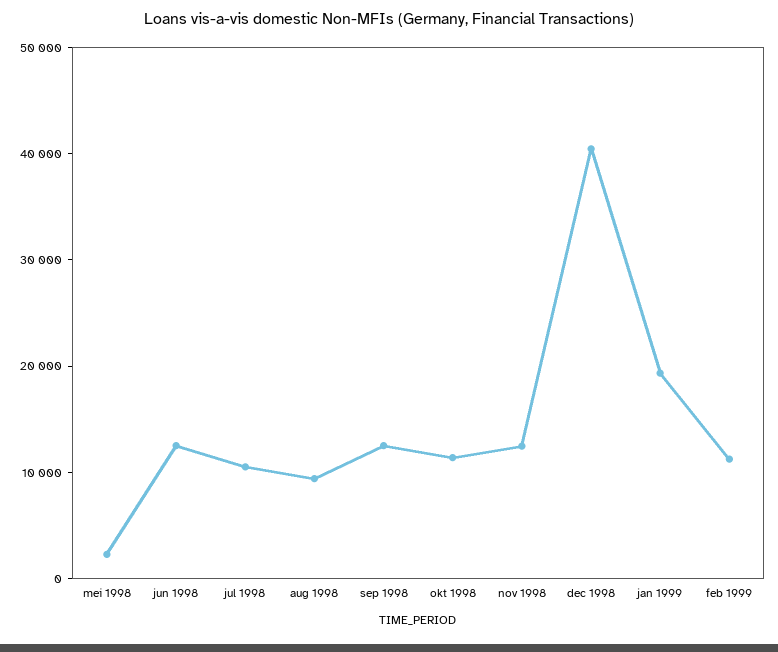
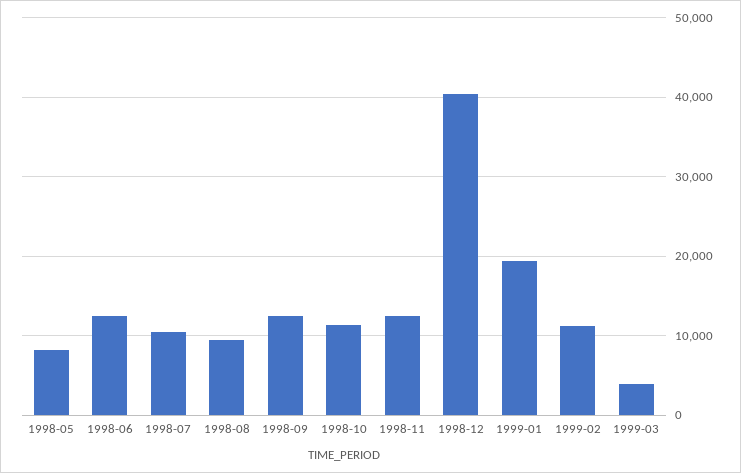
mei 1998: 2000 -> 8000
1999-03: none -> 4000

